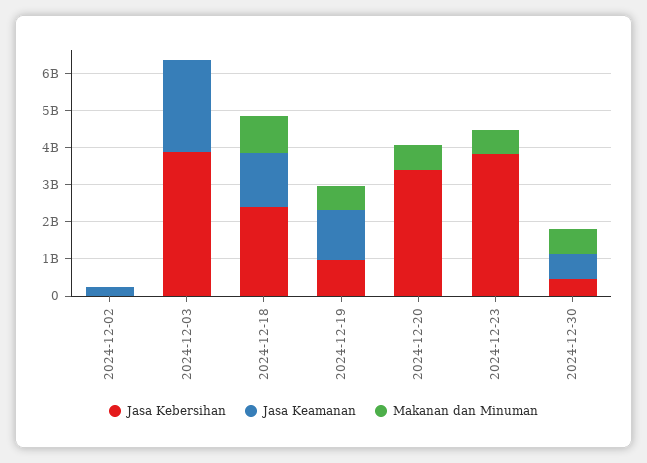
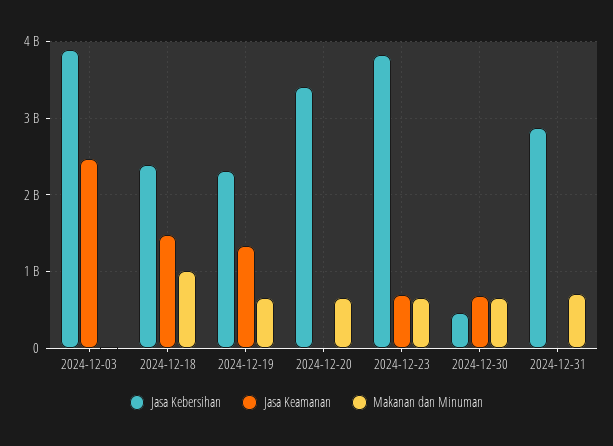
Jasa Kebersihan, 2024-12-02: 0 -> none
Jasa Keamanan, 2024-12-02: 250000000 -> none
Makanan dan Minuman, 2024-12-02: 0 -> none
Jasa Kebersihan, 2024-12-19: 1000000000 -> 2300000000
Jasa Keamanan, 2024-12-23: 0 -> 700000000
Jasa Kebersihan, 2024-12-31: none -> 2900000000
Jasa Keamanan, 2024-12-31: none -> 0
Makanan dan Minuman, 2024-12-31: none -> 700000000

